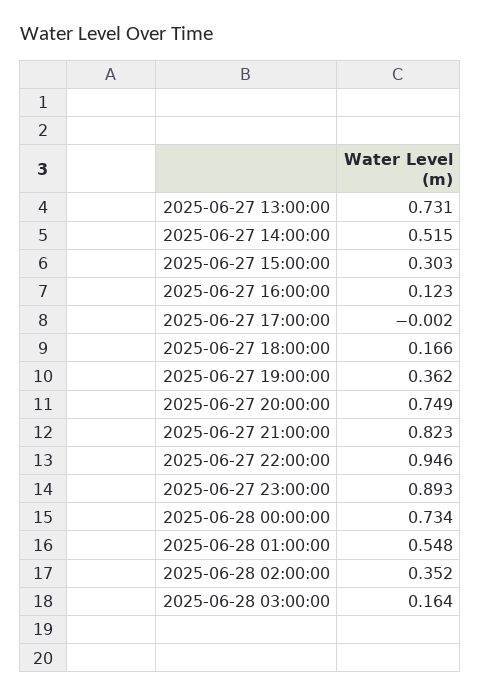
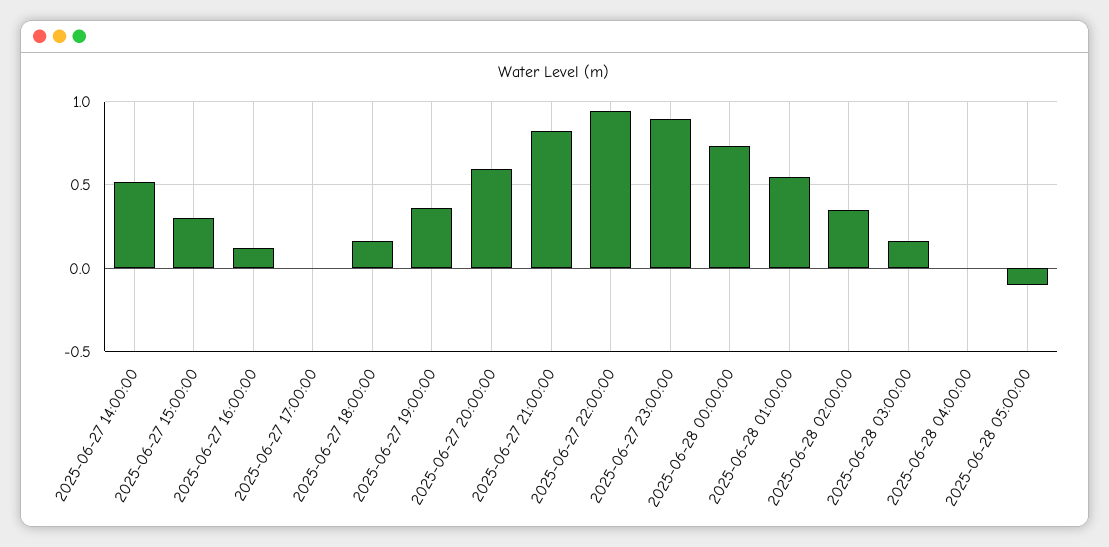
2025-06-27 13:00:00: 0.731 -> none
2025-06-27 20:00:00: 0.749 -> 0.6
2025-06-28 04:00:00: none -> 0
2025-06-28 05:00:00: none -> -0.1

